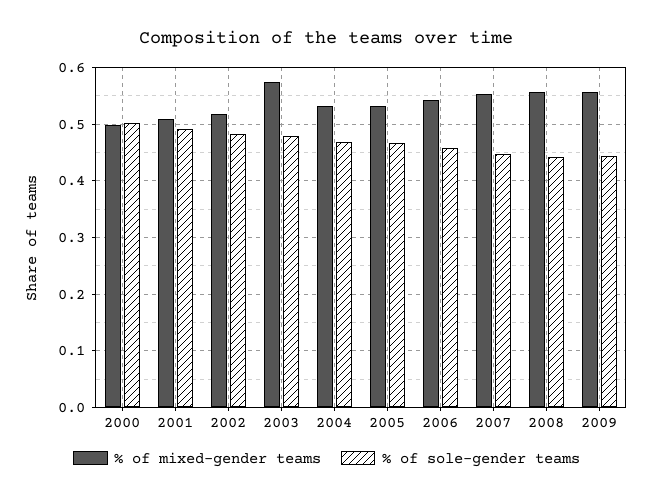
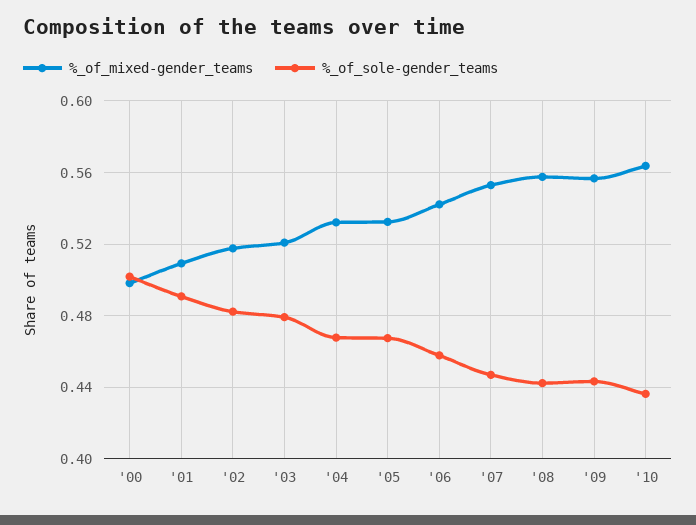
% of mixed-gender teams, 2003: 0.58 -> 0.52
% of mixed-gender teams, '10: none -> 0.565
% of sole-gender teams, '10: none -> 0.435

